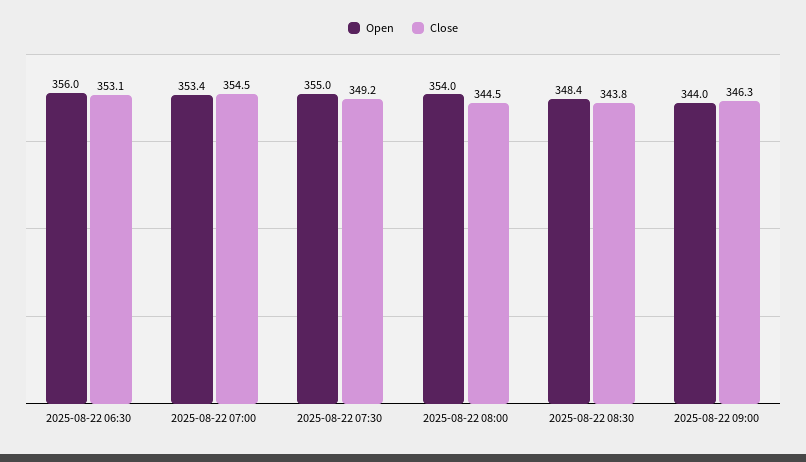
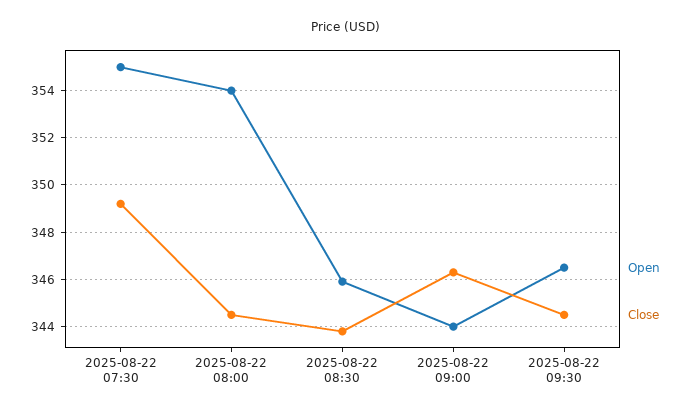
Open, 2025-08-22 06:30: 356 -> none
Close, 2025-08-22 06:30: 353.1 -> none
Open, 2025-08-22 07:00: 353.4 -> none
Close, 2025-08-22 07:00: 354.5 -> none
Open, 2025-08-22 08:30: 348.4 -> 346
Open, 2025-08-22 09:30: none -> 346.5
Close, 2025-08-22 09:30: none -> 344.5

